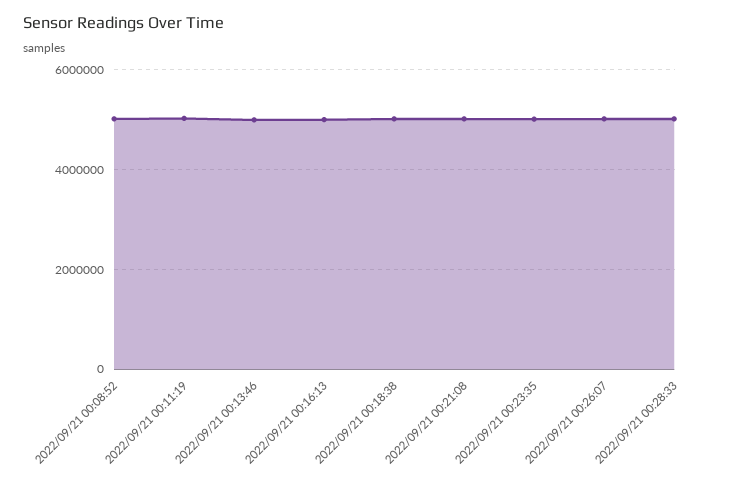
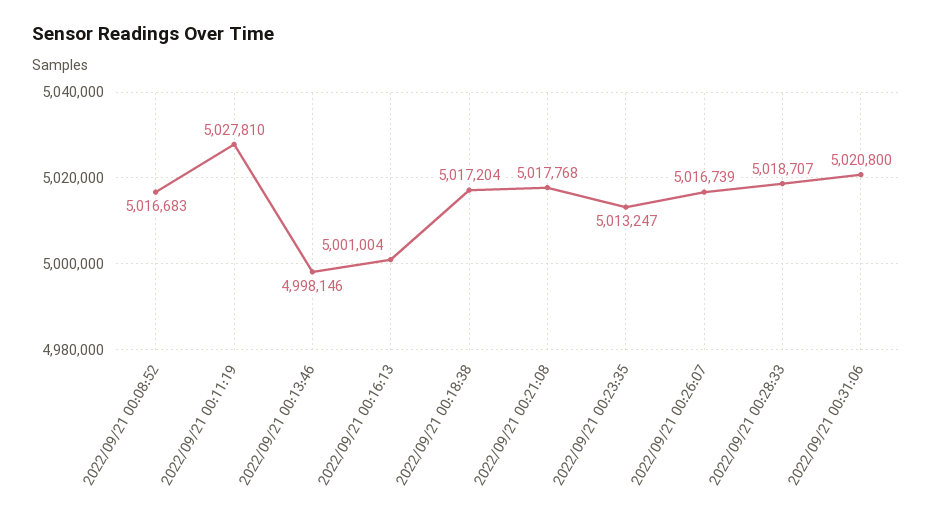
2022/09/21 00:31:06: none -> 5020800

